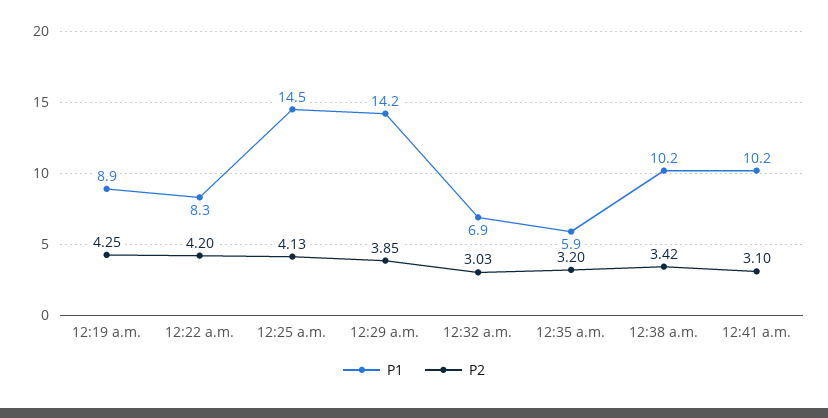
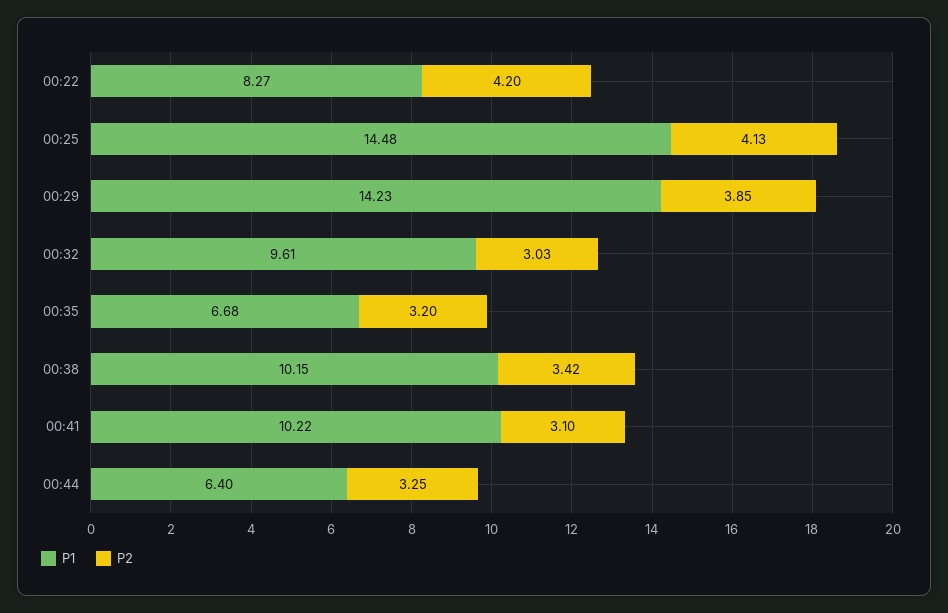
P1, 12:19 a.m.: 8.9 -> none
P2, 12:19 a.m.: 4.25 -> none
P1, 12:32 a.m.: 6.9 -> 9.61
P1, 12:35 a.m.: 5.9 -> 6.68
P1, 00:44: none -> 6.4
P2, 00:44: none -> 3.25

